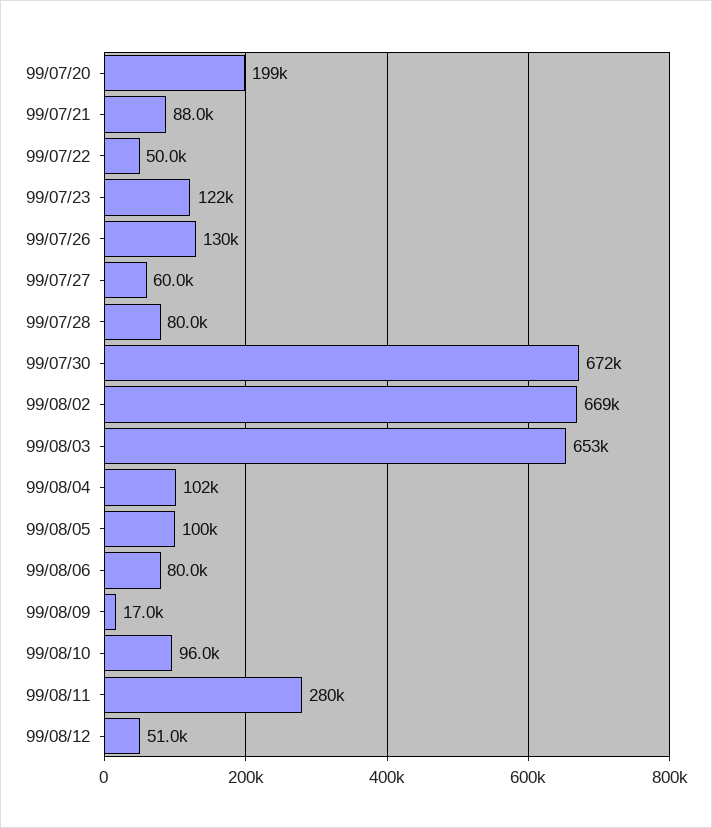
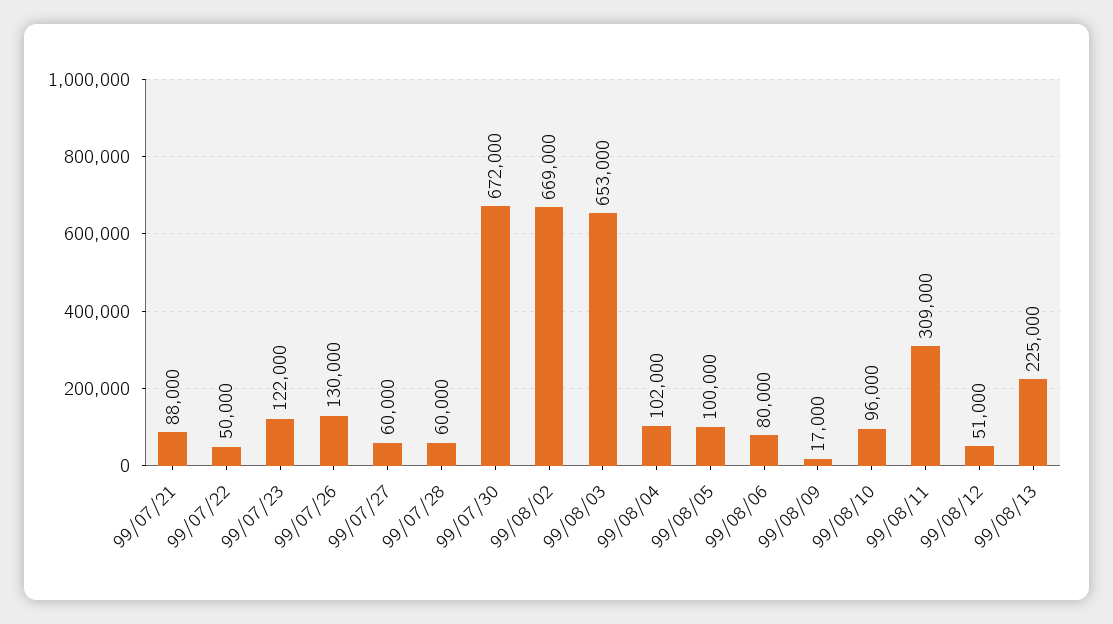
99/07/20: 199000 -> none
99/07/28: 80000 -> 60000
99/08/11: 280000 -> 309000
99/08/13: none -> 225000

